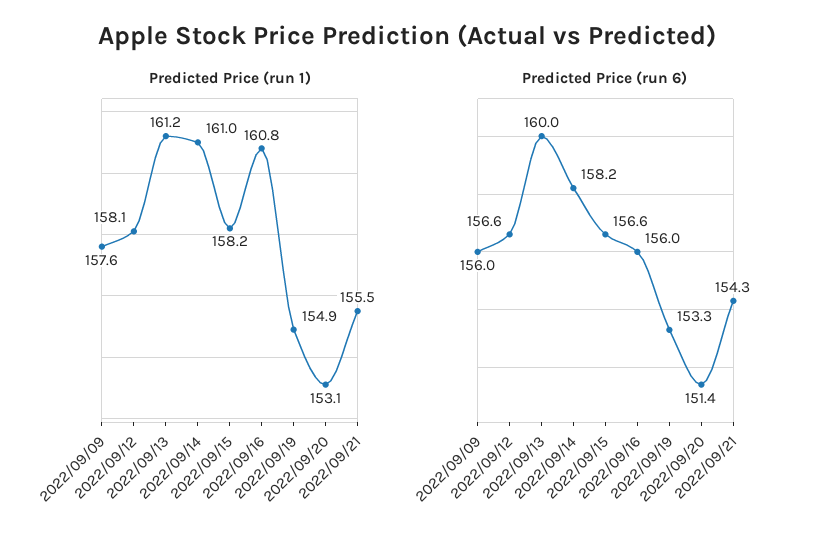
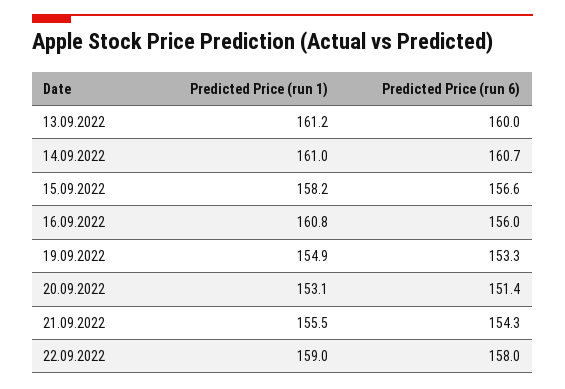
Predicted Price (run 1), 2022/09/09: 157.6 -> none
Predicted Price (run 1), 2022/09/12: 158.1 -> none
Predicted Price (run 6), 2022/09/09: 156 -> none
Predicted Price (run 6), 2022/09/12: 156.6 -> none
Predicted Price (run 6), 2022/09/14: 158.2 -> 160.7
Predicted Price (run 1), 22.09.2022: none -> 159
Predicted Price (run 6), 22.09.2022: none -> 158

